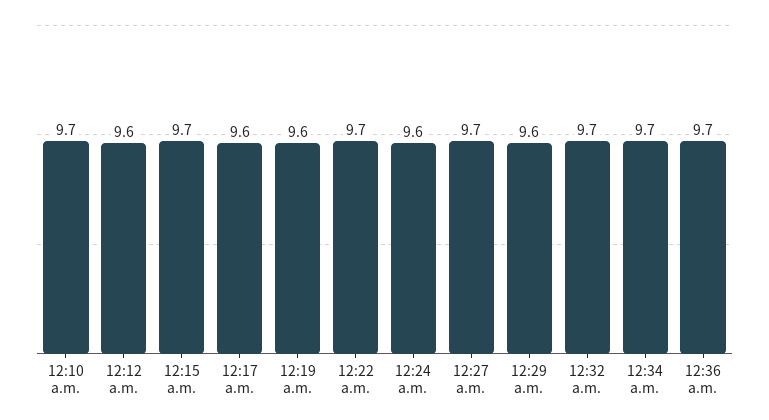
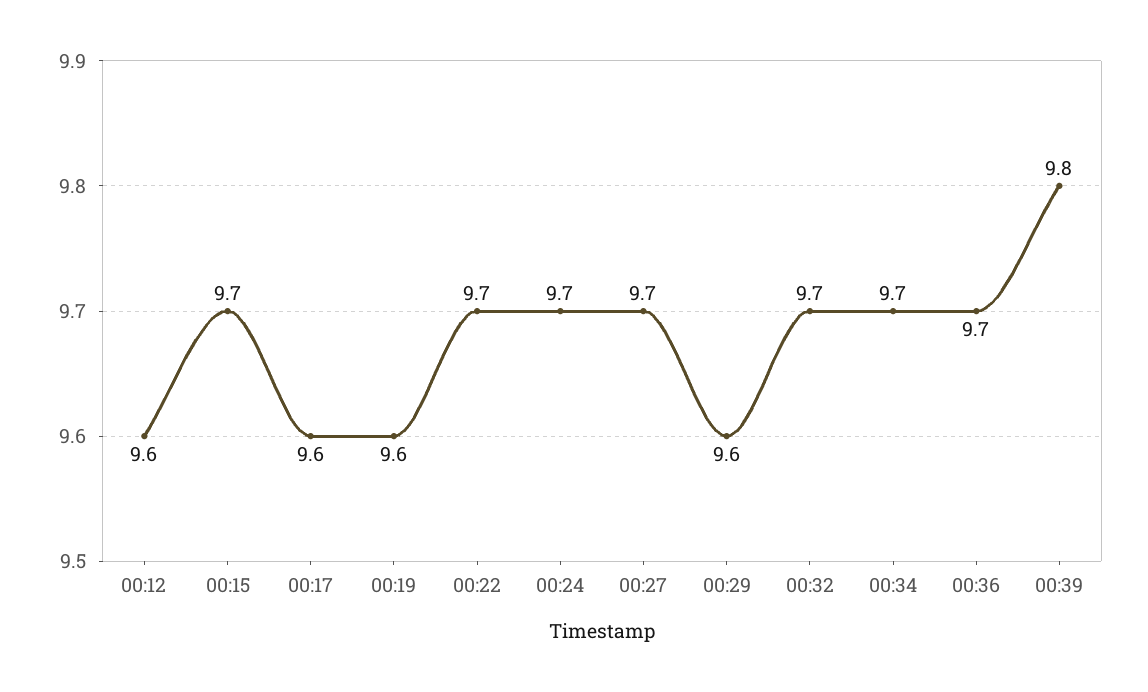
12:10 a.m.: 9.7 -> none
12:24 a.m.: 9.6 -> 9.7
00:39: none -> 9.8

